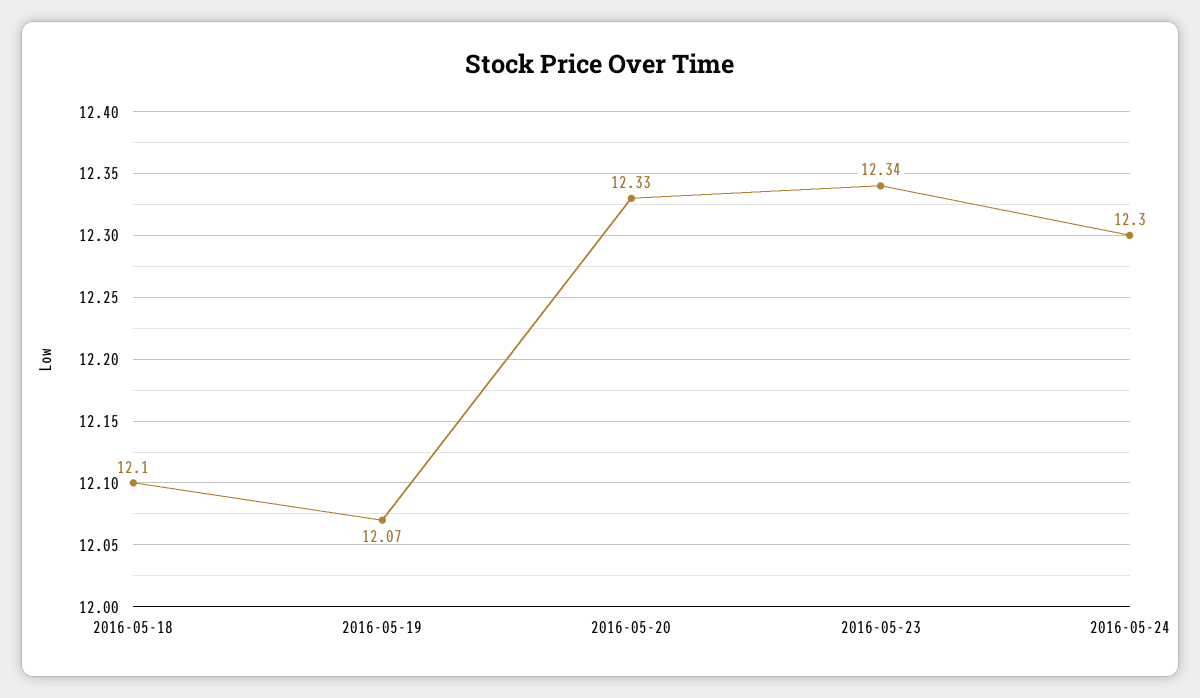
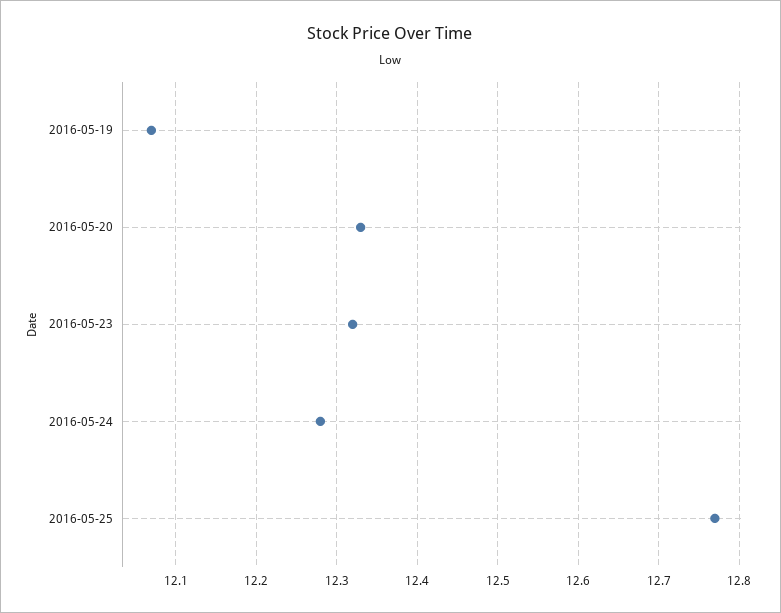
2016-05-18: 12.1 -> none
2016-05-23: 12.34 -> 12.32
2016-05-24: 12.3 -> 12.28
2016-05-25: none -> 12.77

